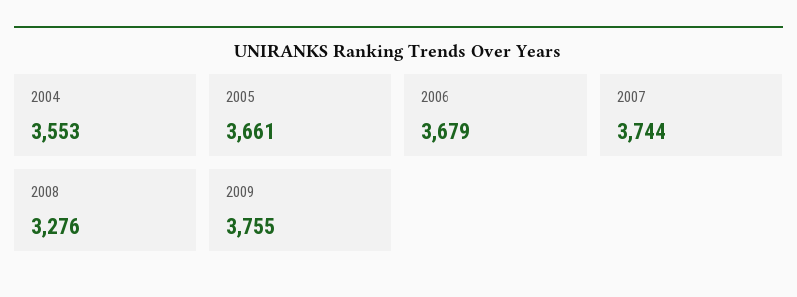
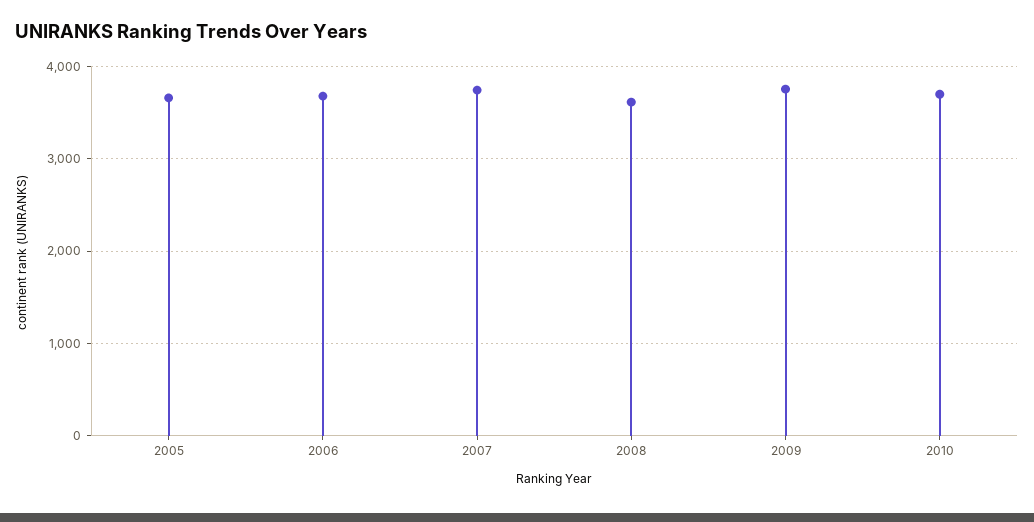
2004: 3553 -> none
2008: 3276 -> 3600
2010: none -> 3700

